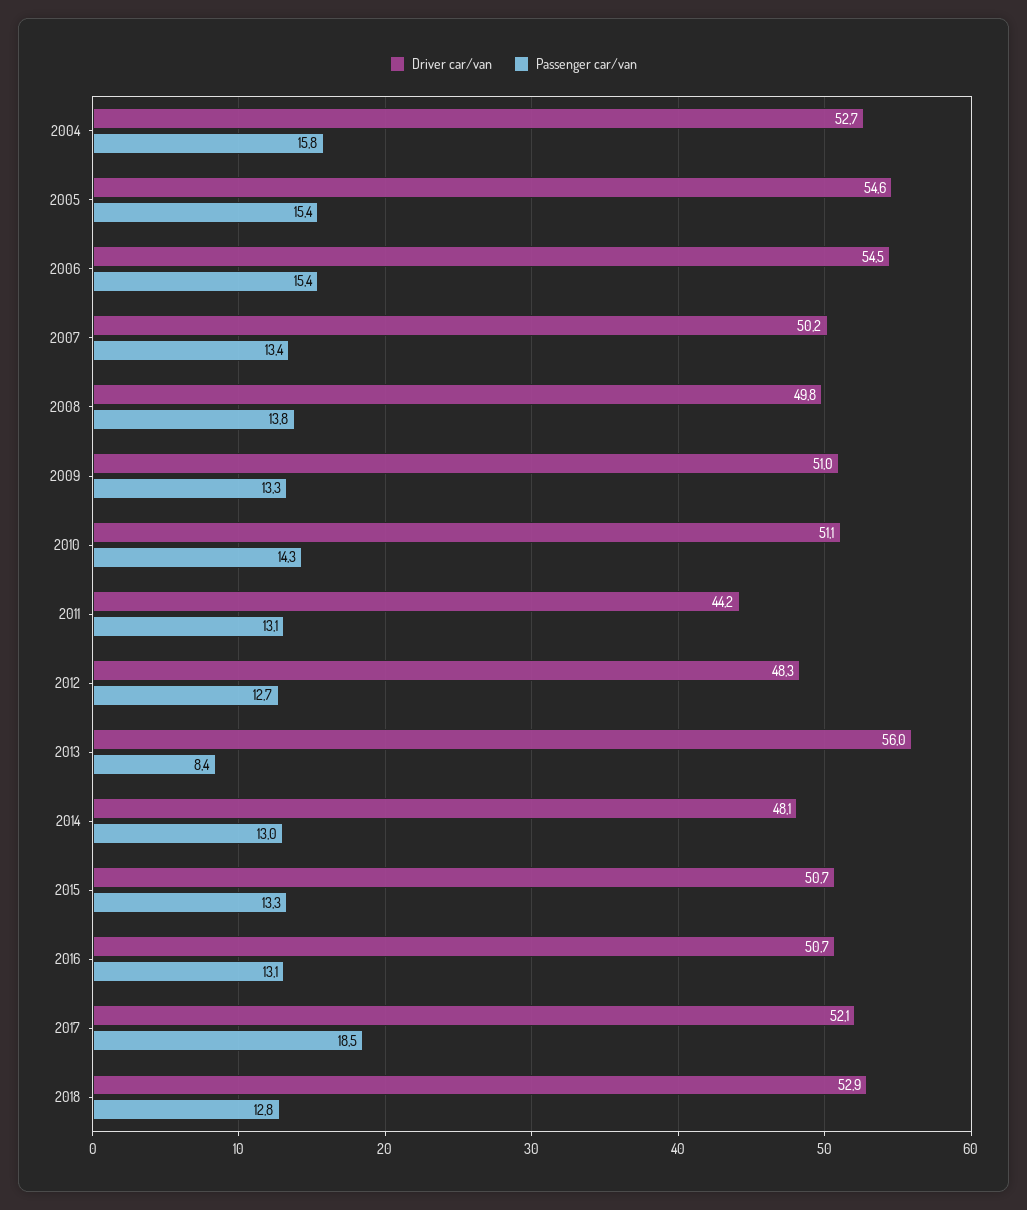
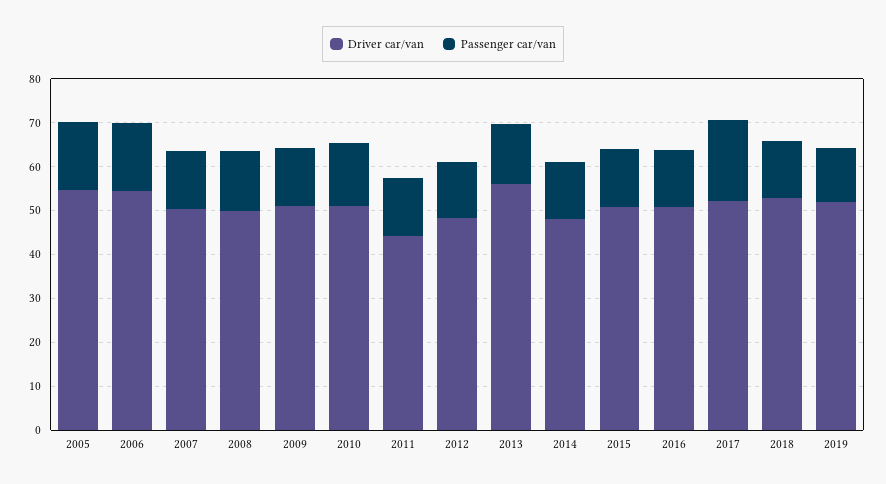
Driver car/van, 2004: 52.7 -> none
Passenger car/van, 2004: 15.8 -> none
Passenger car/van, 2013: 8.4 -> 14
Driver car/van, 2019: none -> 52
Passenger car/van, 2019: none -> 12

